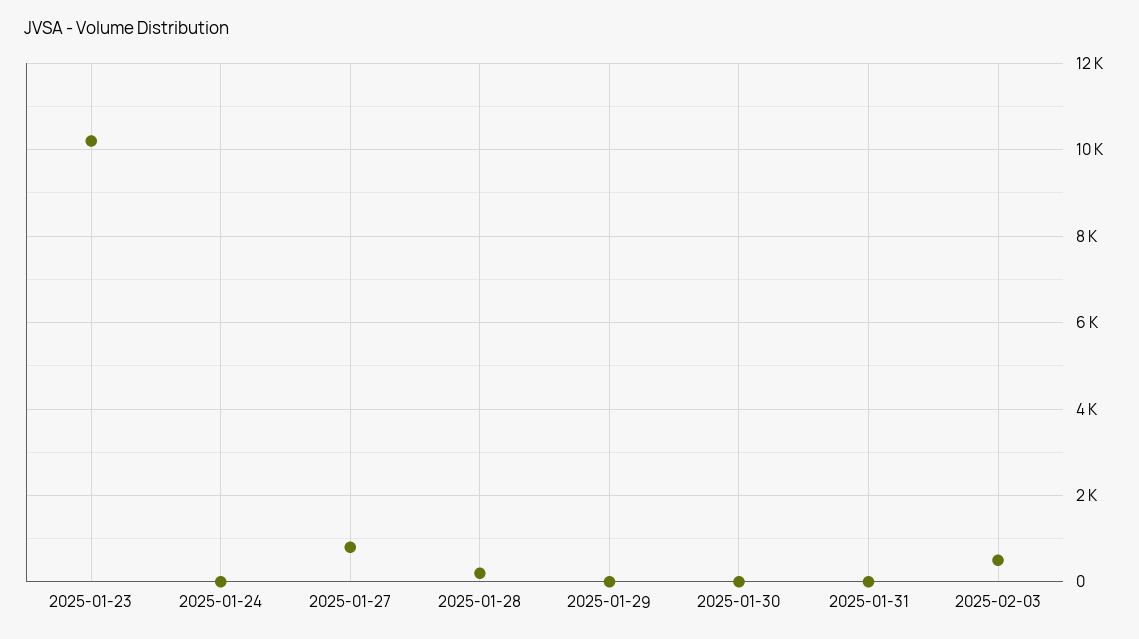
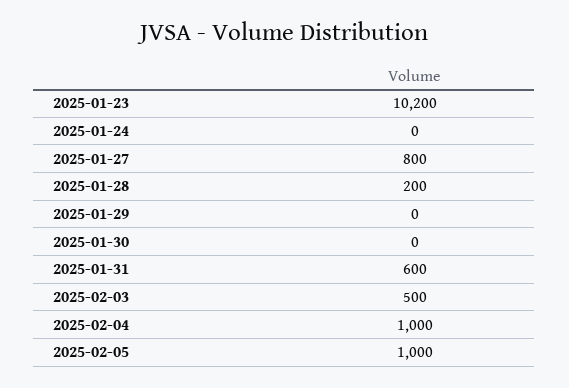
2025-01-31: 0 -> 600
2025-02-04: none -> 1000
2025-02-05: none -> 1000

